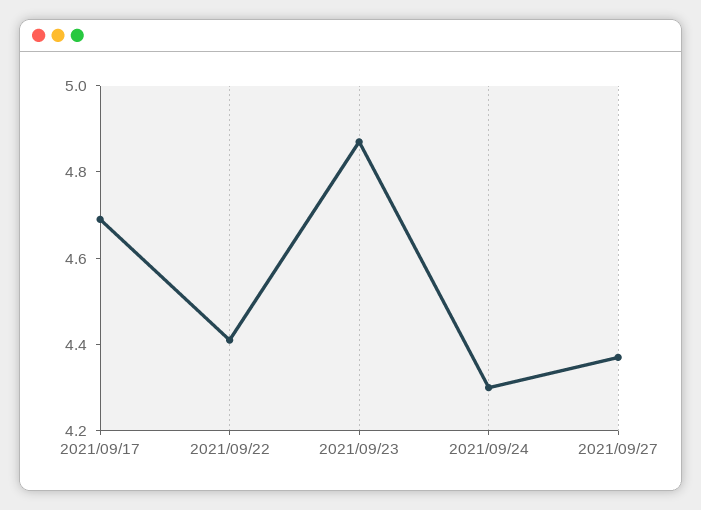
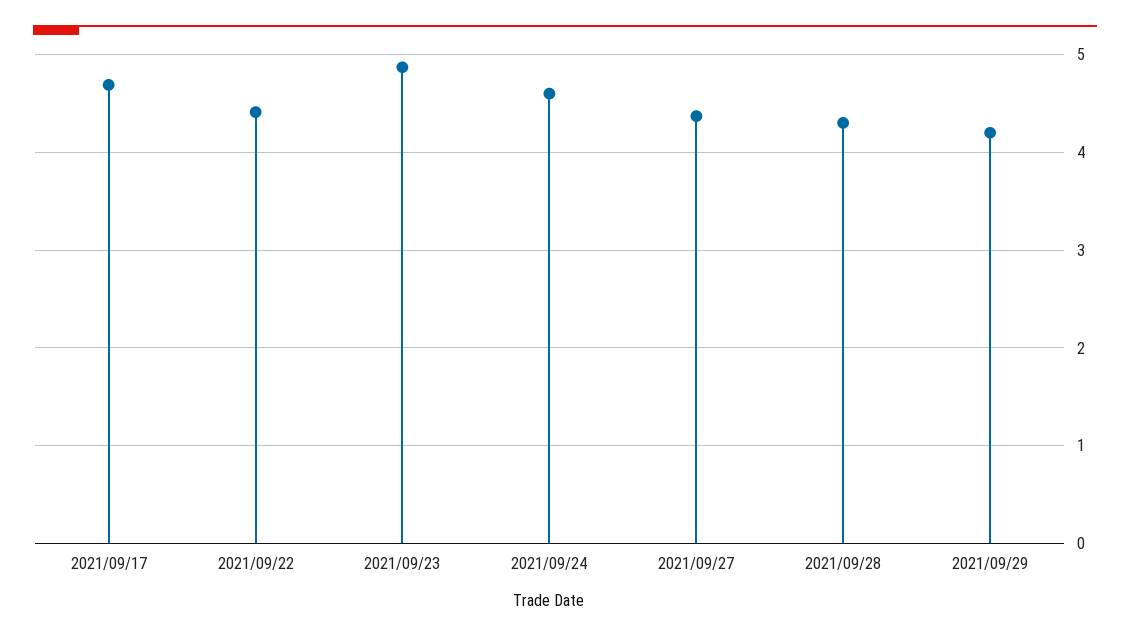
2021/09/24: 4.3 -> 4.6
2021/09/28: none -> 4.3
2021/09/29: none -> 4.2

